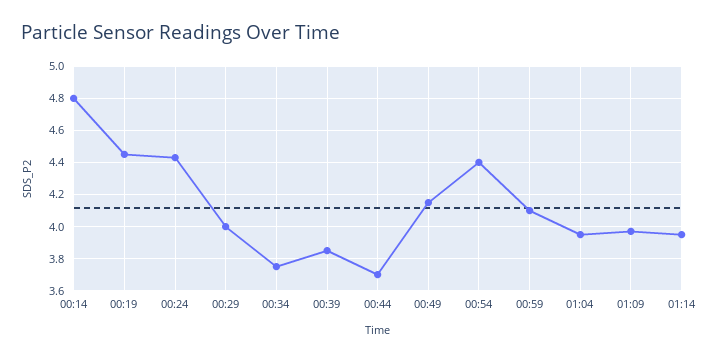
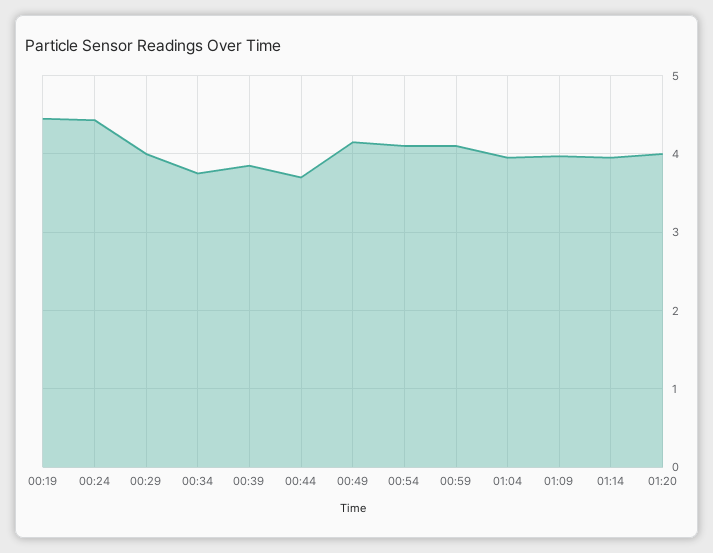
00:14: 4.8 -> none
00:54: 4.4 -> 4.1
01:20: none -> 4

